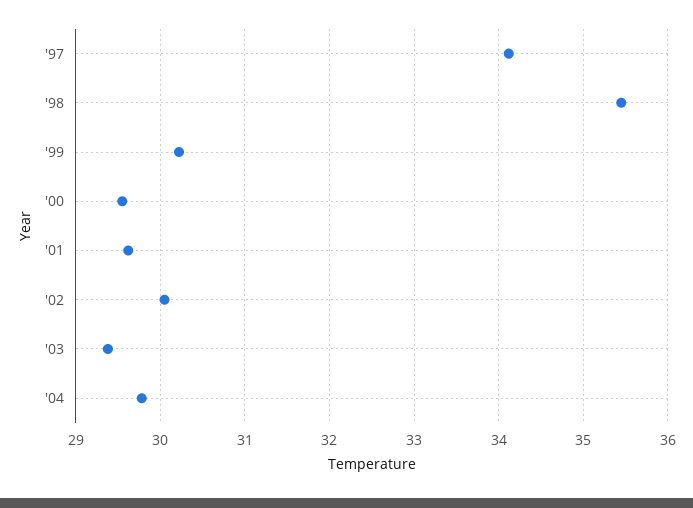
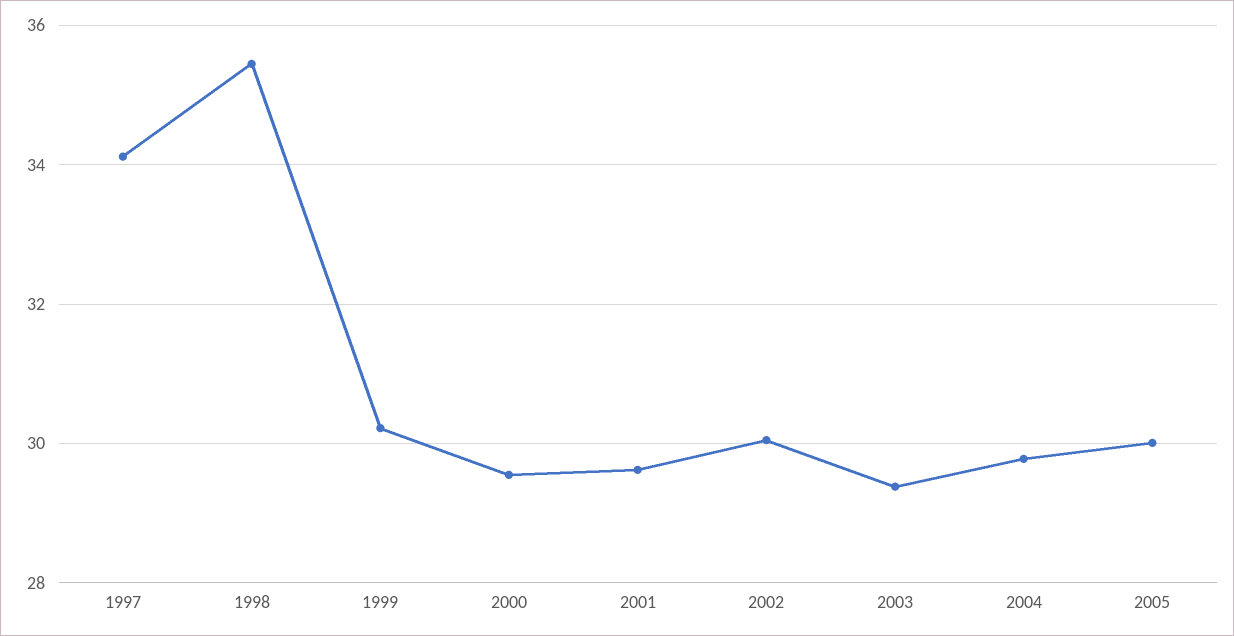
2005: none -> 30

